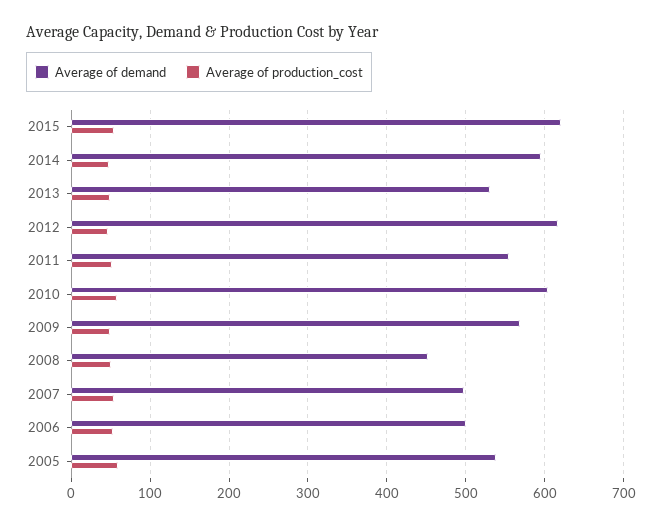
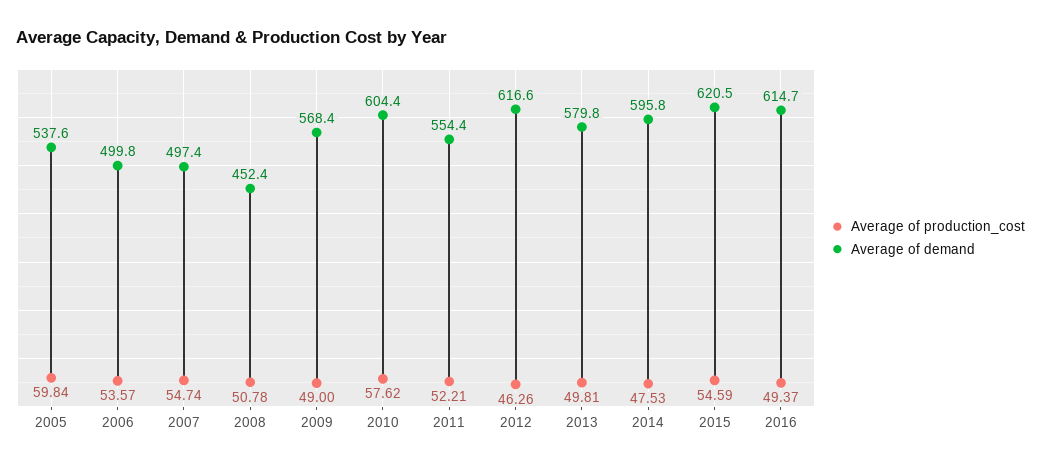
Average of demand, 2013: 530 -> 579.8
Average of production_cost, 2016: none -> 49.37
Average of demand, 2016: none -> 614.7

